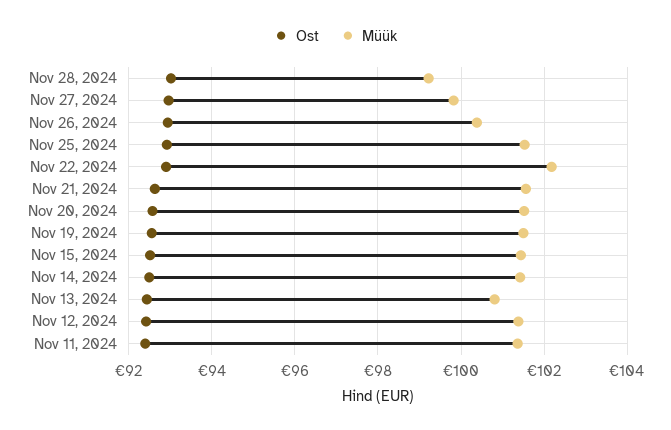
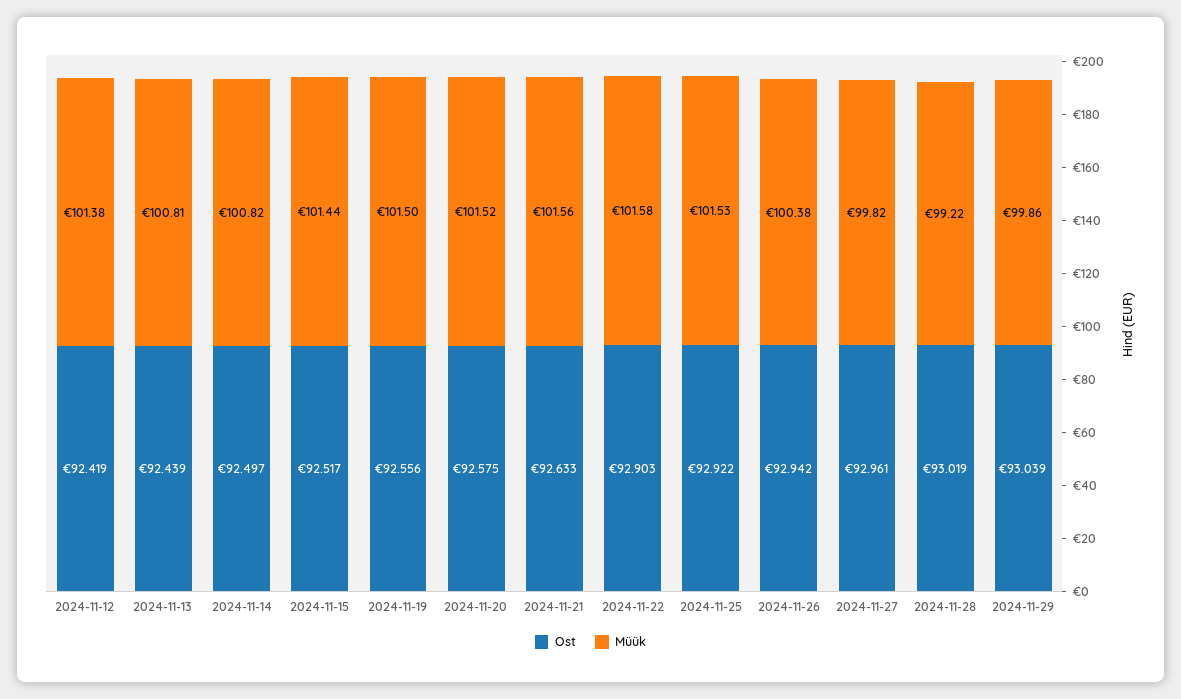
Müük, Nov 22, 2024: 102.2 -> 101.58
Müük, Nov 14, 2024: 101.4 -> 100.82
Ost, Nov 11, 2024: 92.4 -> none
Müük, Nov 11, 2024: 101.4 -> none
Ost, 2024-11-29: none -> 93.039
Müük, 2024-11-29: none -> 99.86

